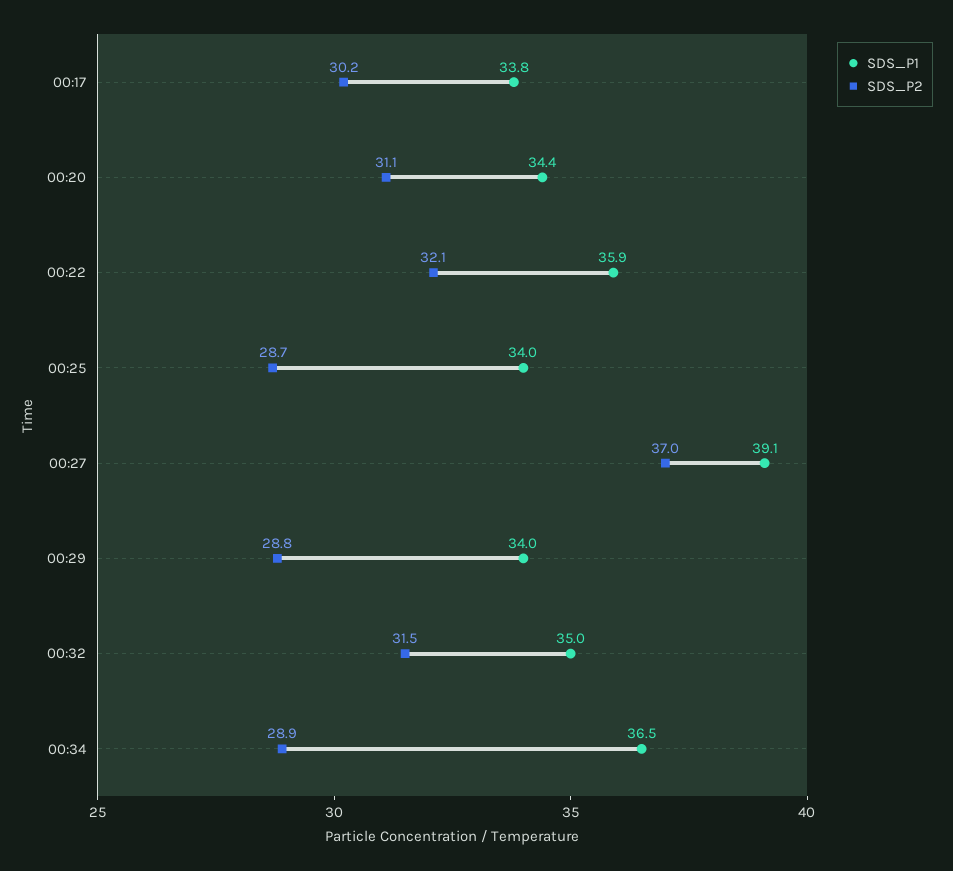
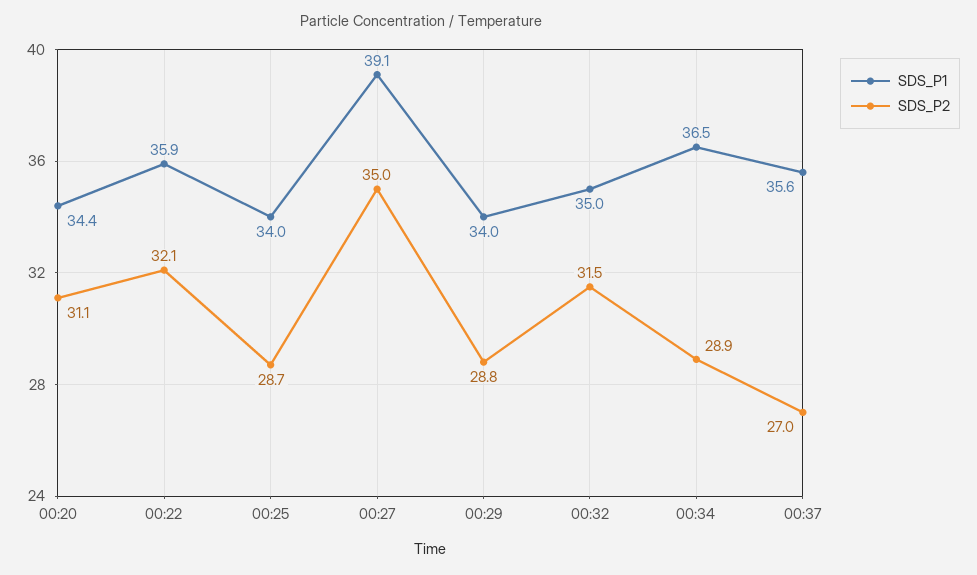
SDS_P1, 00:17: 33.8 -> none
SDS_P2, 00:17: 30.2 -> none
SDS_P2, 00:27: 37 -> 35
SDS_P1, 00:37: none -> 35.6
SDS_P2, 00:37: none -> 27

